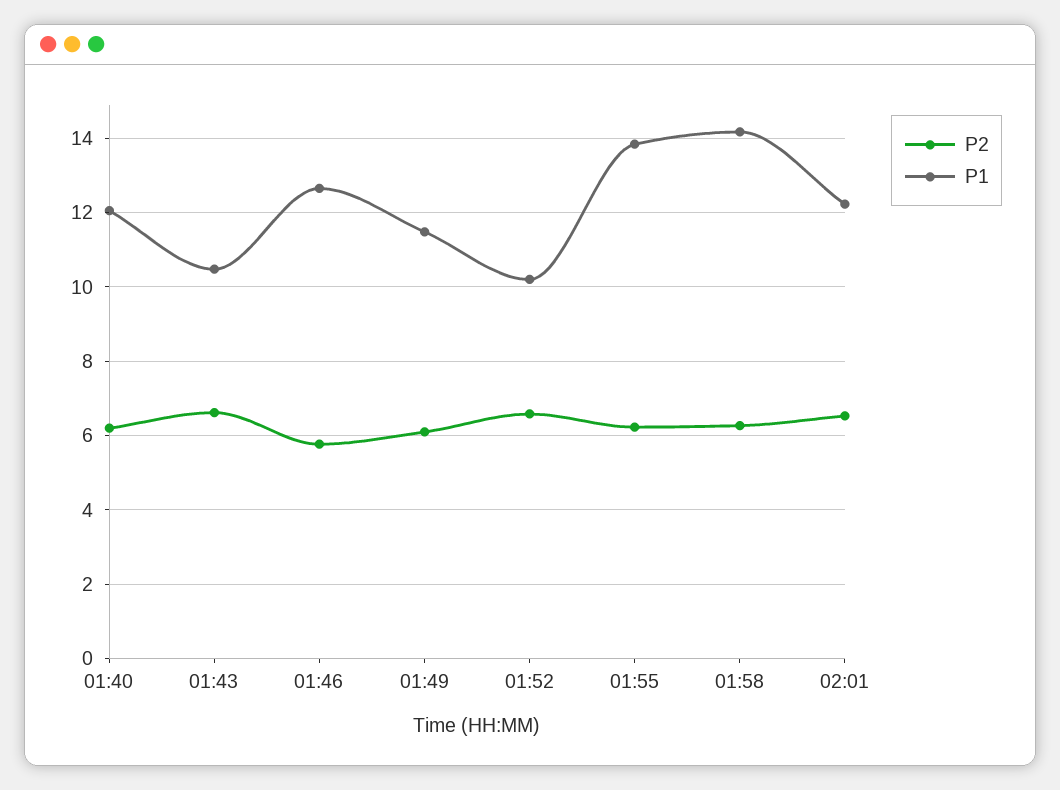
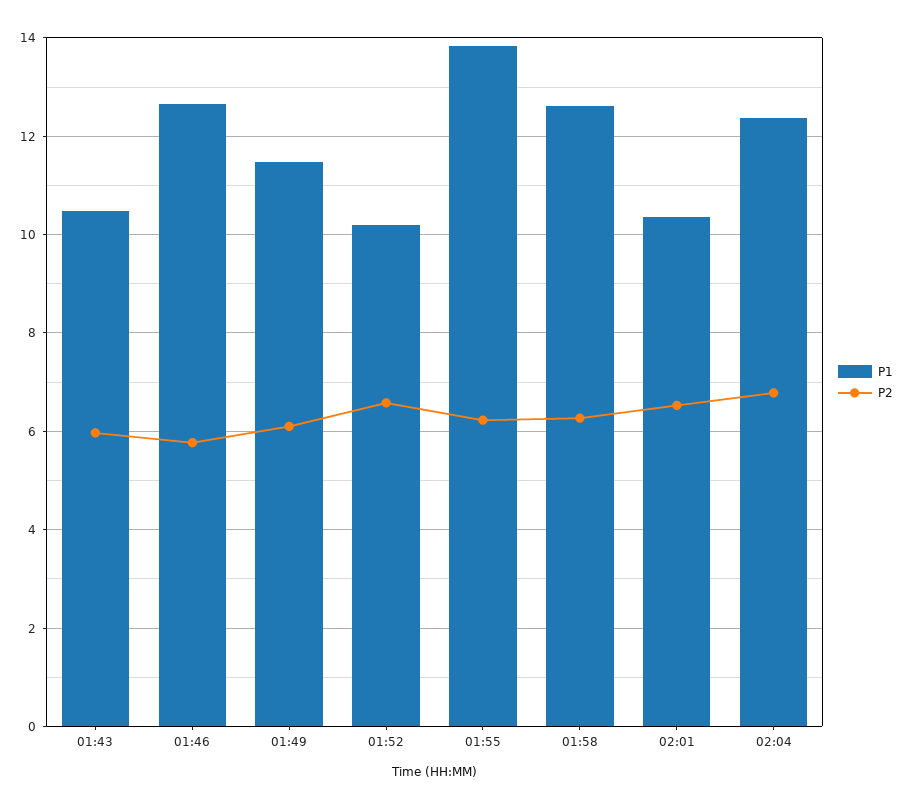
P2, 01:40: 6.2 -> none
P1, 01:40: 12 -> none
P2, 01:43: 6.6 -> 6
P1, 01:58: 14.2 -> 12.6
P1, 02:01: 12.2 -> 10.4
P1, 02:04: none -> 12.4
P2, 02:04: none -> 6.8

